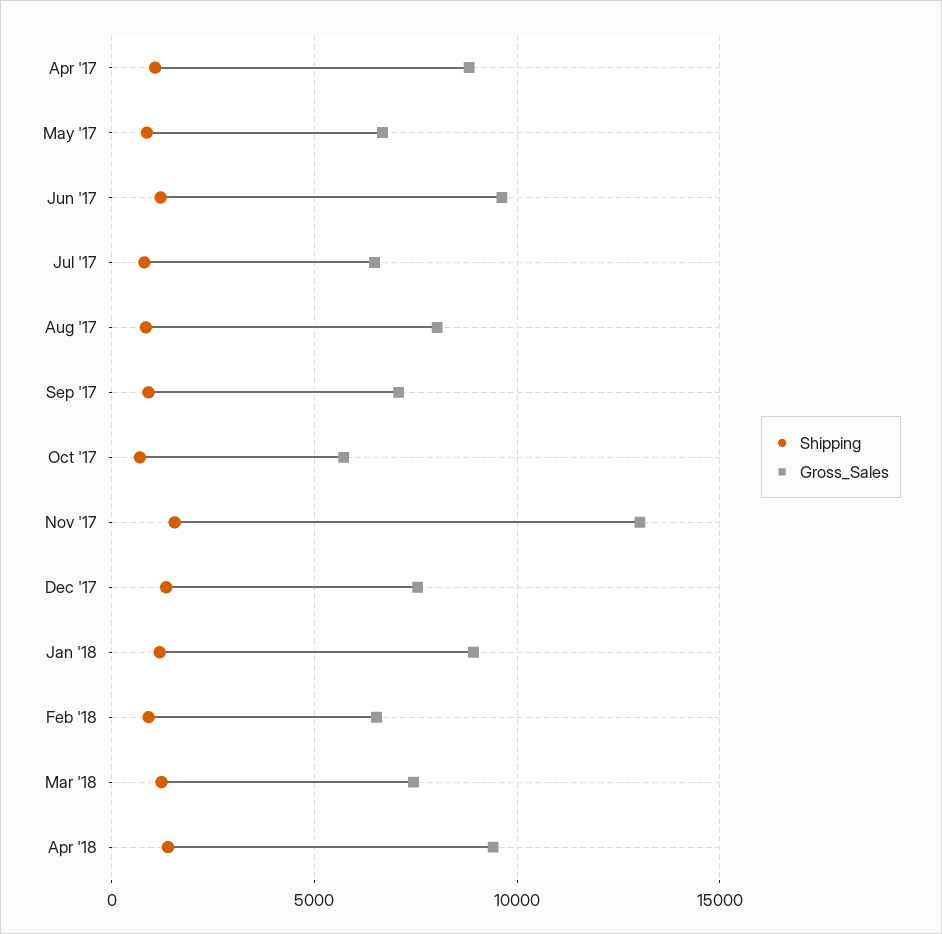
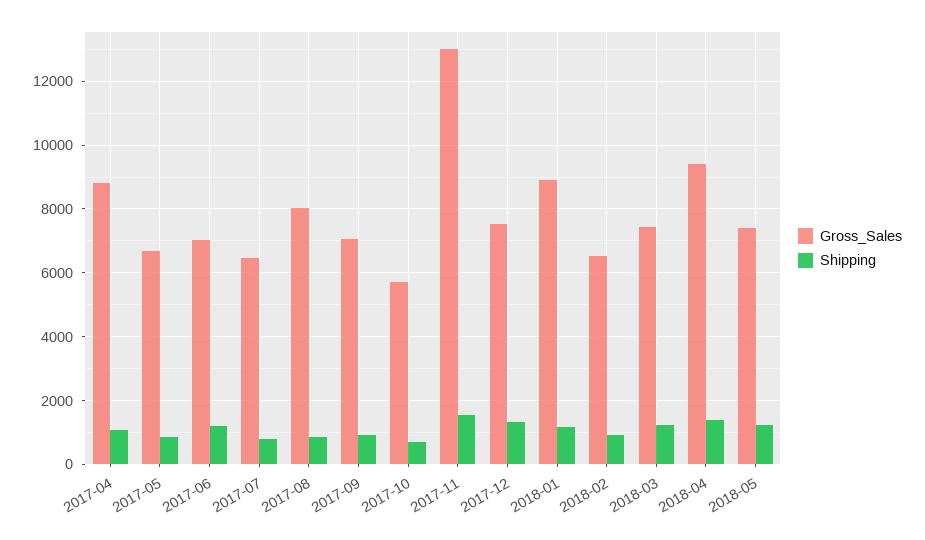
Gross_Sales, Jun '17: 9500 -> 7000
Gross_Sales, 2018-05: none -> 7400
Shipping, 2018-05: none -> 1200

